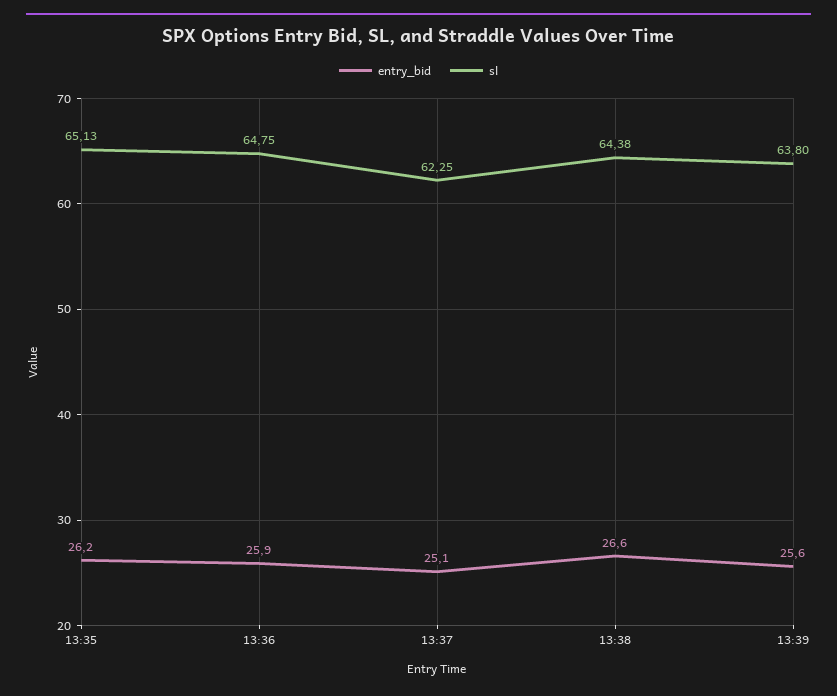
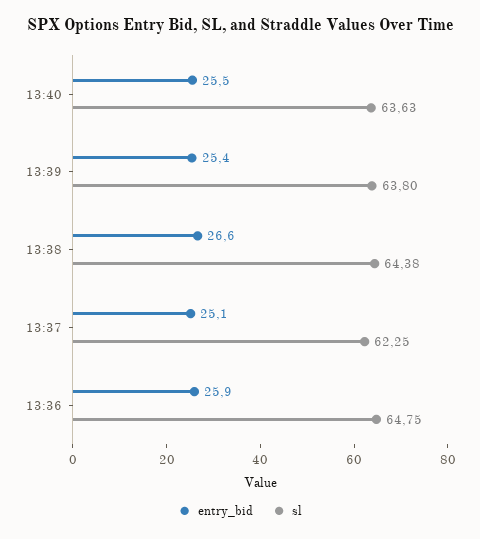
entry_bid, 13:35: 26.2 -> none
sl, 13:35: 65.13 -> none
entry_bid, 13:39: 25.6 -> 25.4
entry_bid, 13:40: none -> 25.5
sl, 13:40: none -> 63.63

